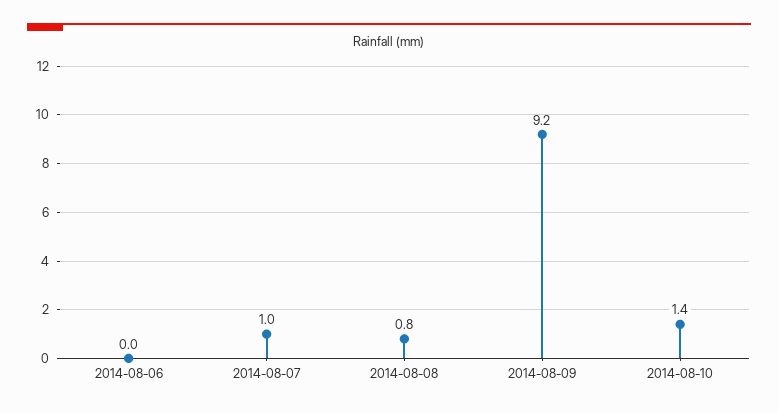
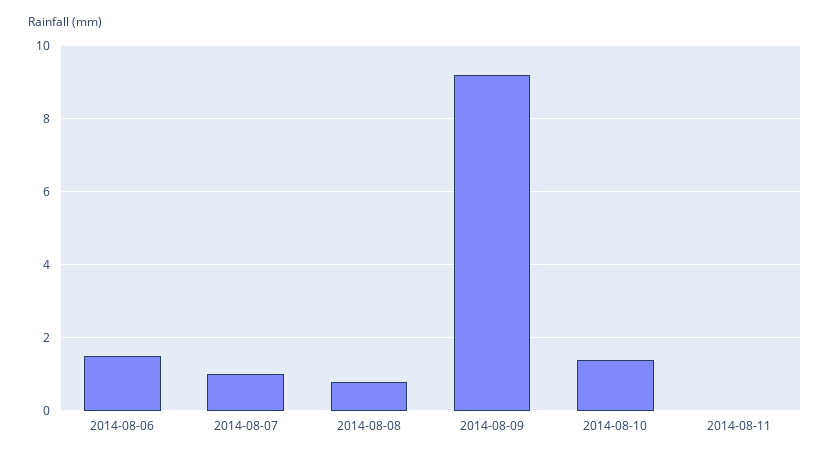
2014-08-06: 0 -> 1.5
2014-08-11: none -> 0

